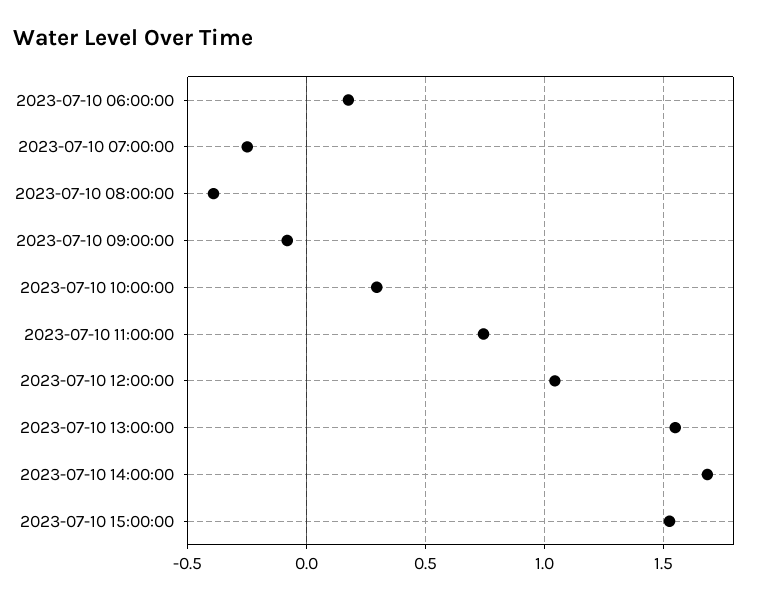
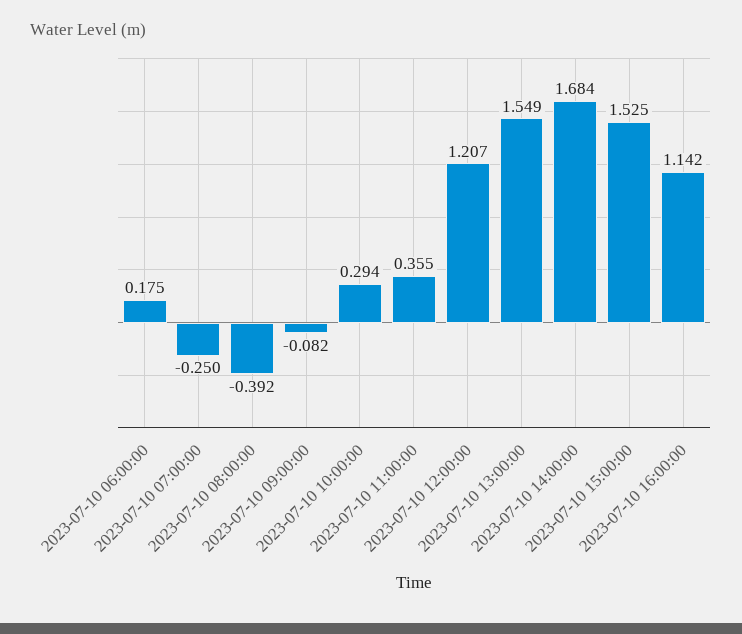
2023-07-10 11:00:00: 0.75 -> 0.355
2023-07-10 12:00:00: 1.05 -> 1.207
2023-07-10 16:00:00: none -> 1.142

